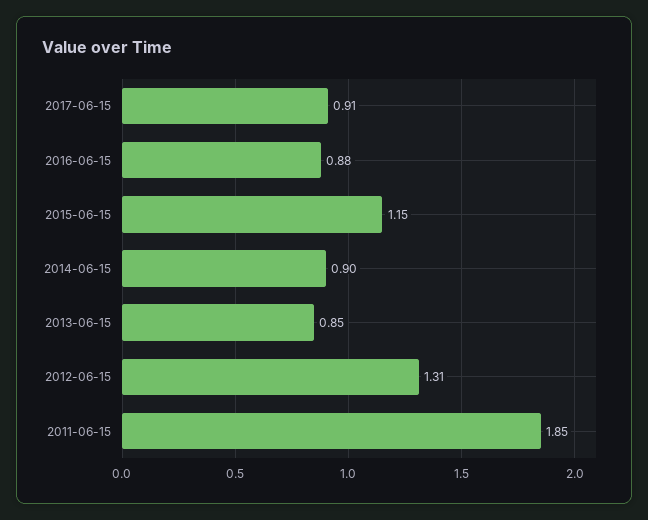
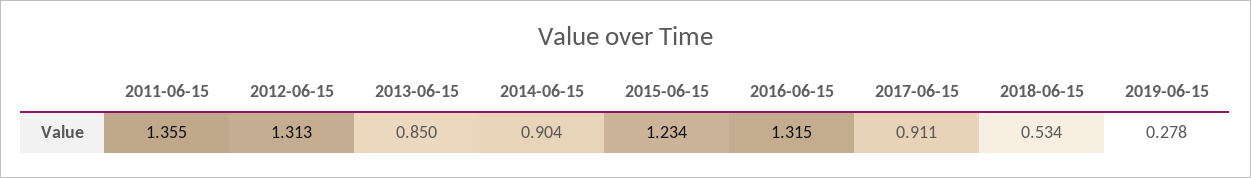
2016-06-15: 0.88 -> 1.315
2015-06-15: 1.15 -> 1.234
2011-06-15: 1.85 -> 1.355
2018-06-15: none -> 0.534
2019-06-15: none -> 0.278

